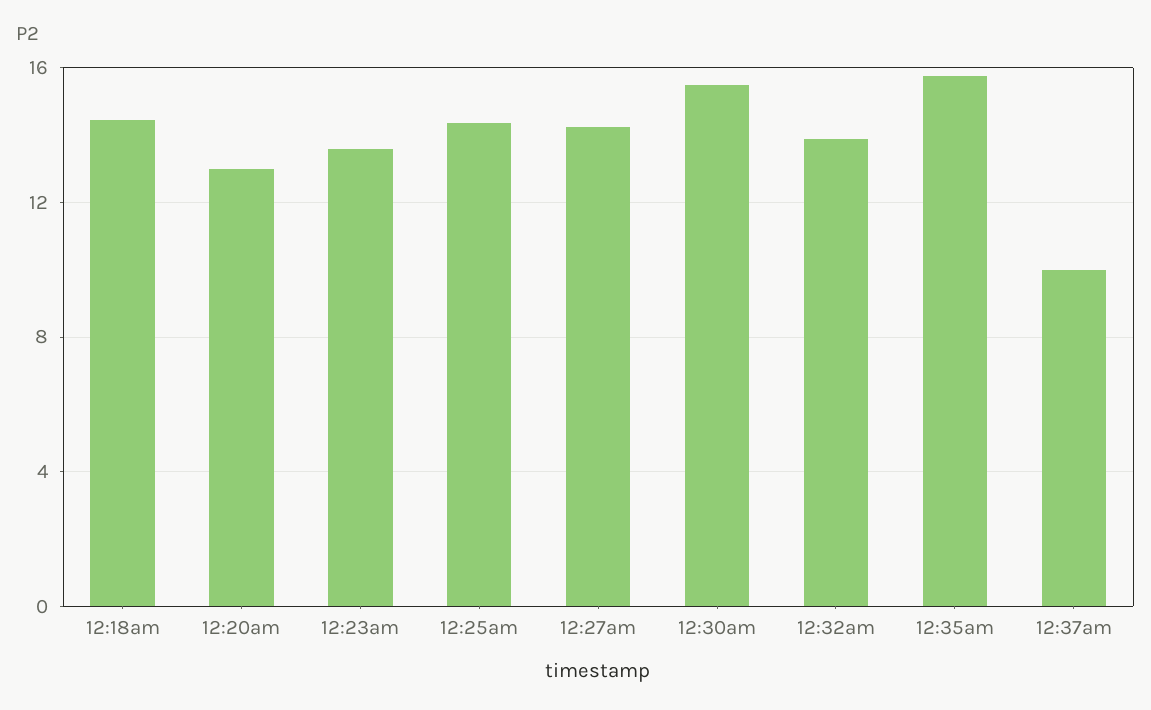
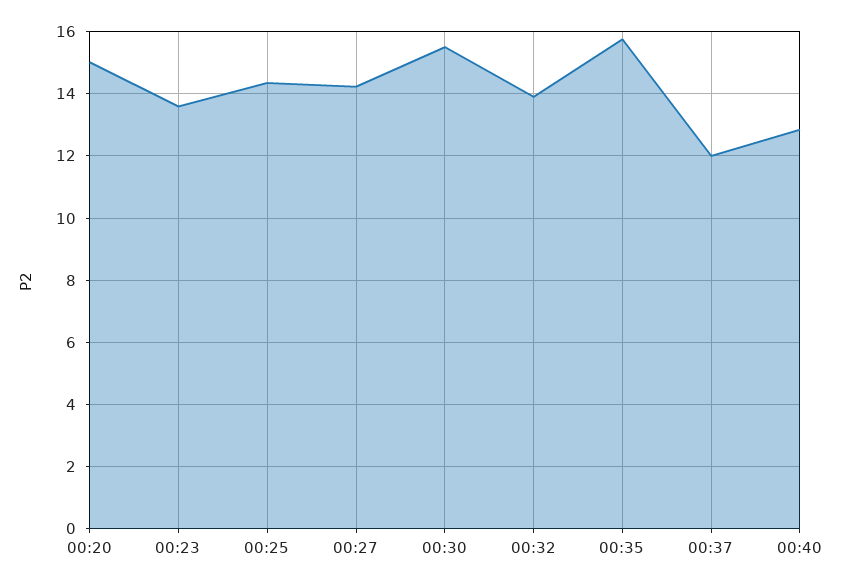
12:18am: 14.5 -> none
12:20am: 13 -> 15
12:37am: 10 -> 12
00:40: none -> 12.8

